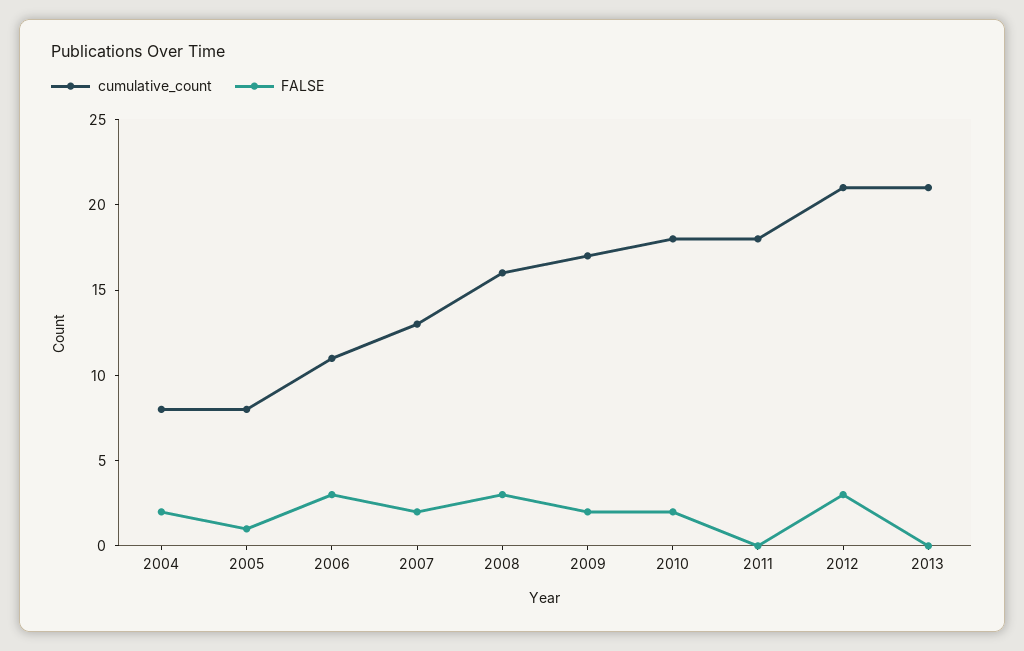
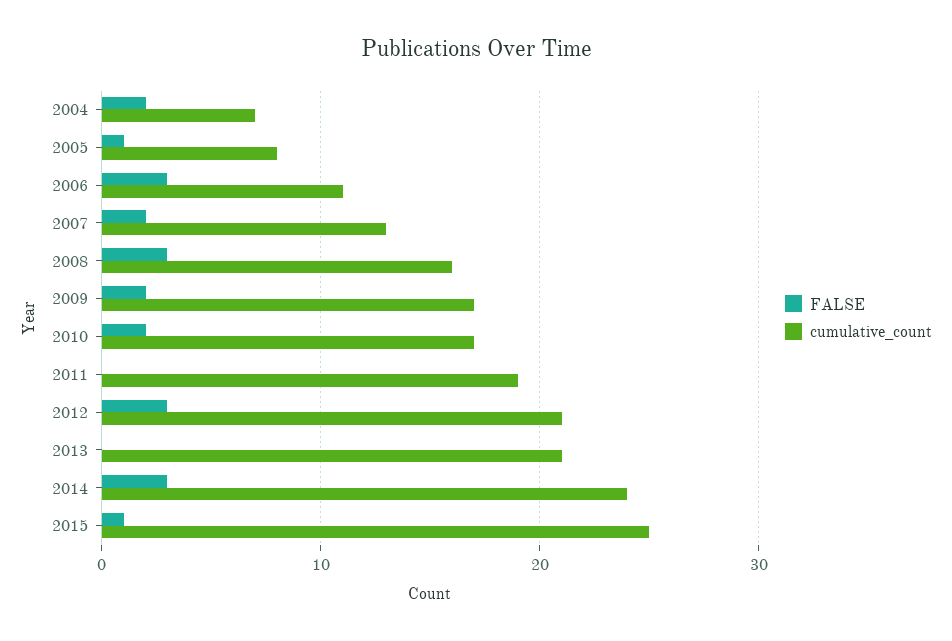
cumulative_count, 2004: 8 -> 7
cumulative_count, 2010: 18 -> 17
cumulative_count, 2011: 18 -> 19
FALSE, 2014: none -> 3
cumulative_count, 2014: none -> 24
FALSE, 2015: none -> 1
cumulative_count, 2015: none -> 25

